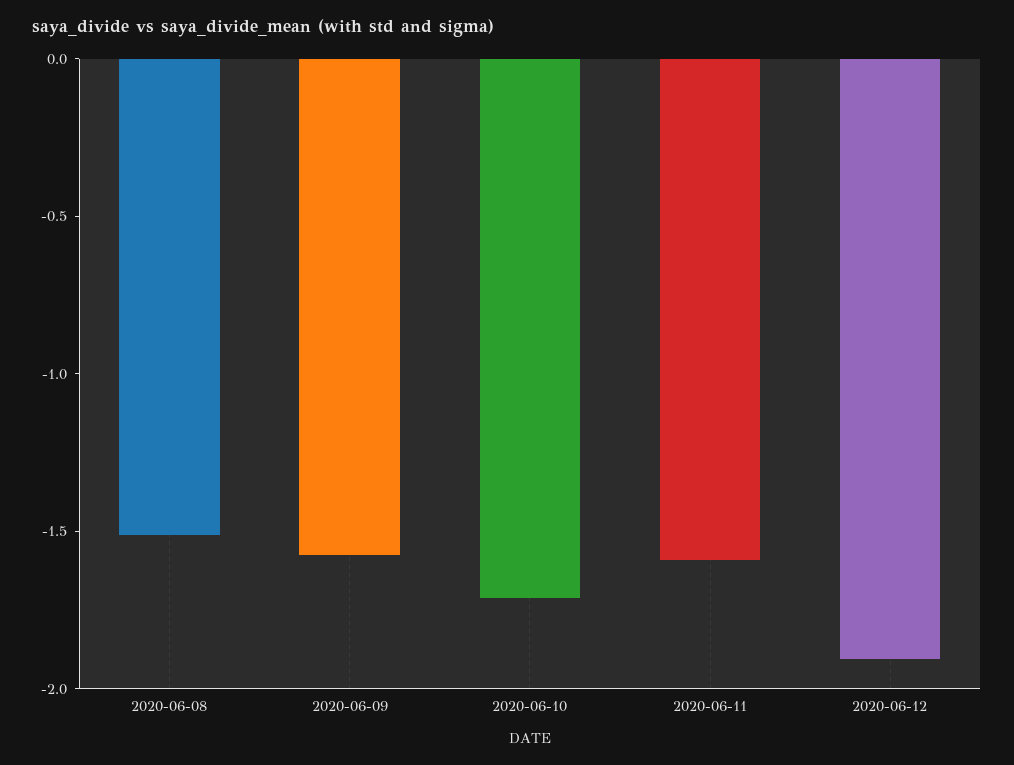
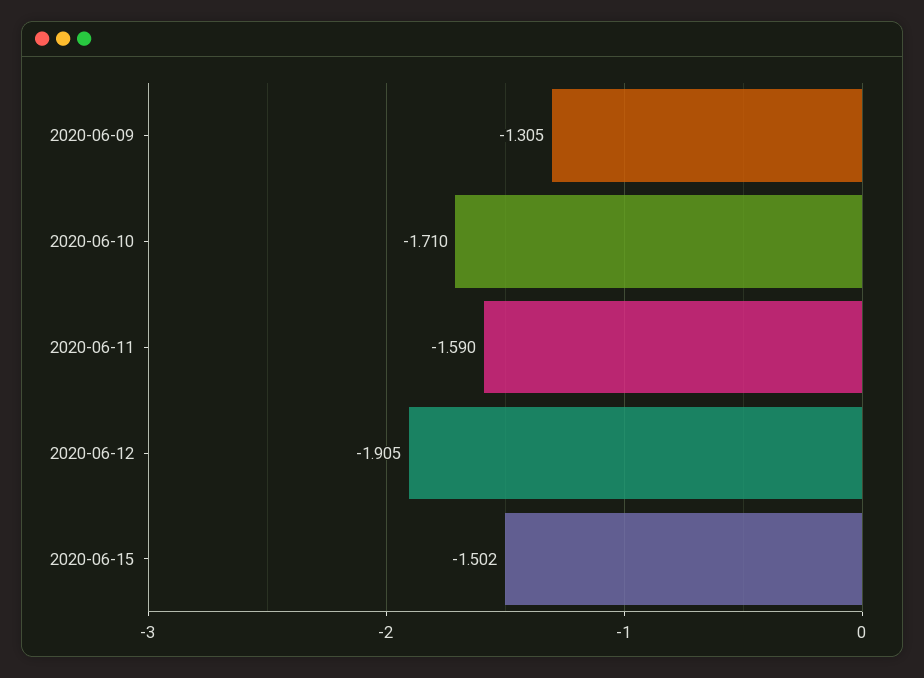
2020-06-08: -1.5 -> none
2020-06-09: -1.6 -> -1.305
2020-06-15: none -> -1.502

